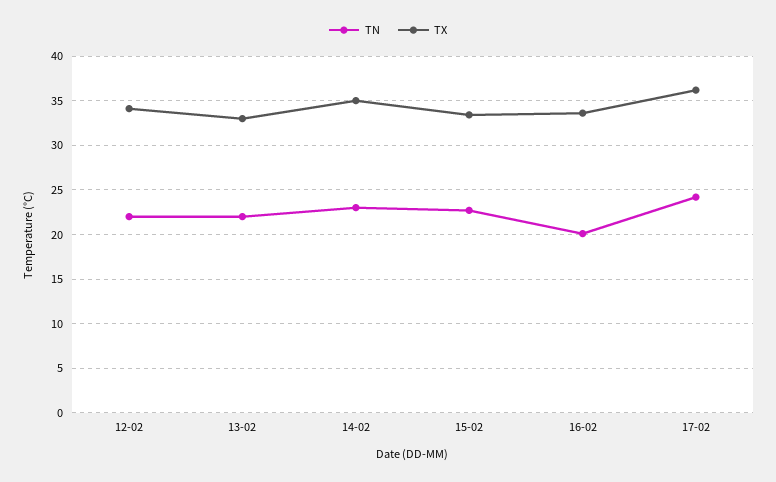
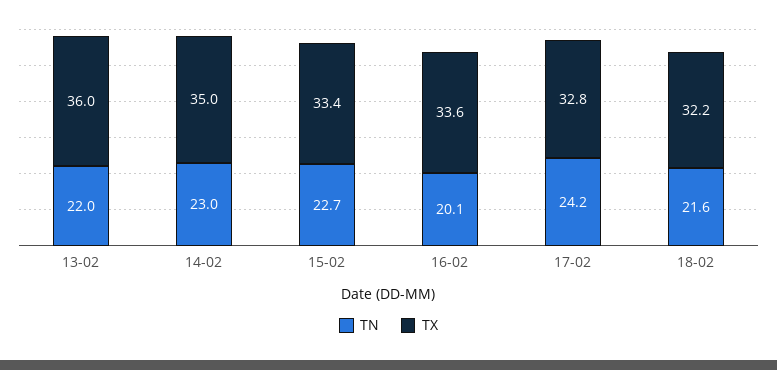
TN, 12-02: 22 -> none
TX, 12-02: 34 -> none
TX, 13-02: 33 -> 36
TX, 17-02: 36 -> 32.8
TN, 18-02: none -> 21.6
TX, 18-02: none -> 32.2

